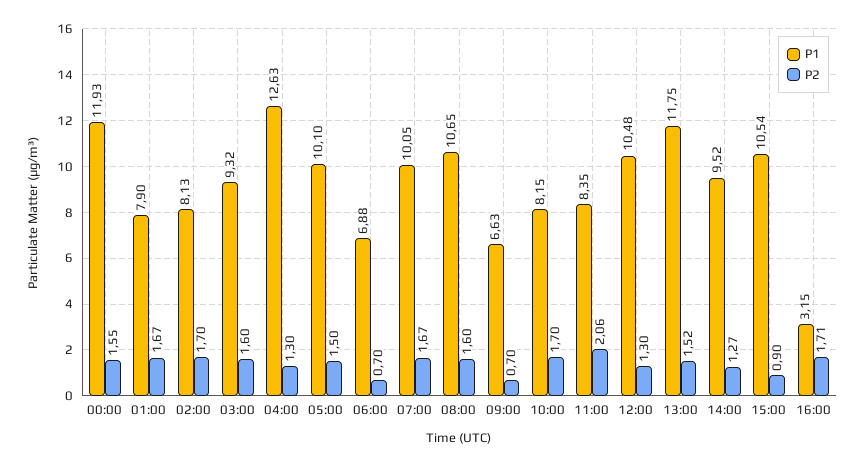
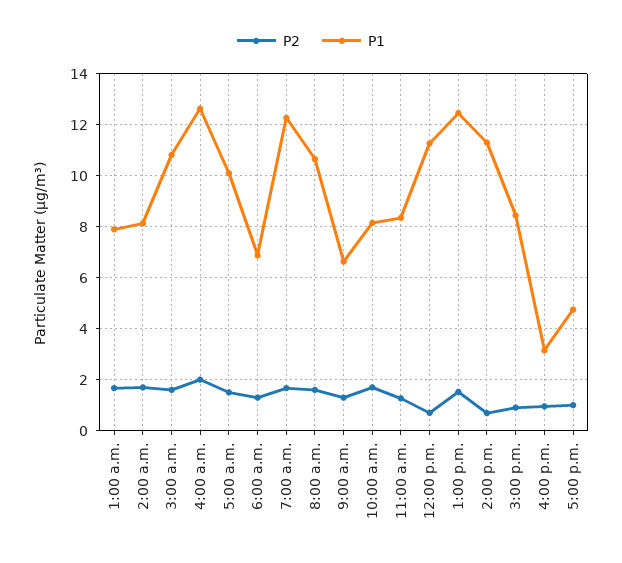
P1, 00:00: 11.93 -> none
P2, 00:00: 1.55 -> none
P1, 03:00: 9.32 -> 10.75
P2, 04:00: 1.3 -> 2
P2, 06:00: 0.7 -> 1.25
P1, 07:00: 10.05 -> 12.25
P2, 09:00: 0.7 -> 1.25
P2, 11:00: 2.06 -> 1.25
P1, 12:00: 10.48 -> 11.25
P2, 12:00: 1.3 -> 0.75
P1, 13:00: 11.75 -> 12.5
P1, 14:00: 9.52 -> 11.25
P2, 14:00: 1.27 -> 0.75
P1, 15:00: 10.54 -> 8.5
P2, 16:00: 1.71 -> 1
P2, 5:00 p.m.: none -> 1
P1, 5:00 p.m.: none -> 4.75

